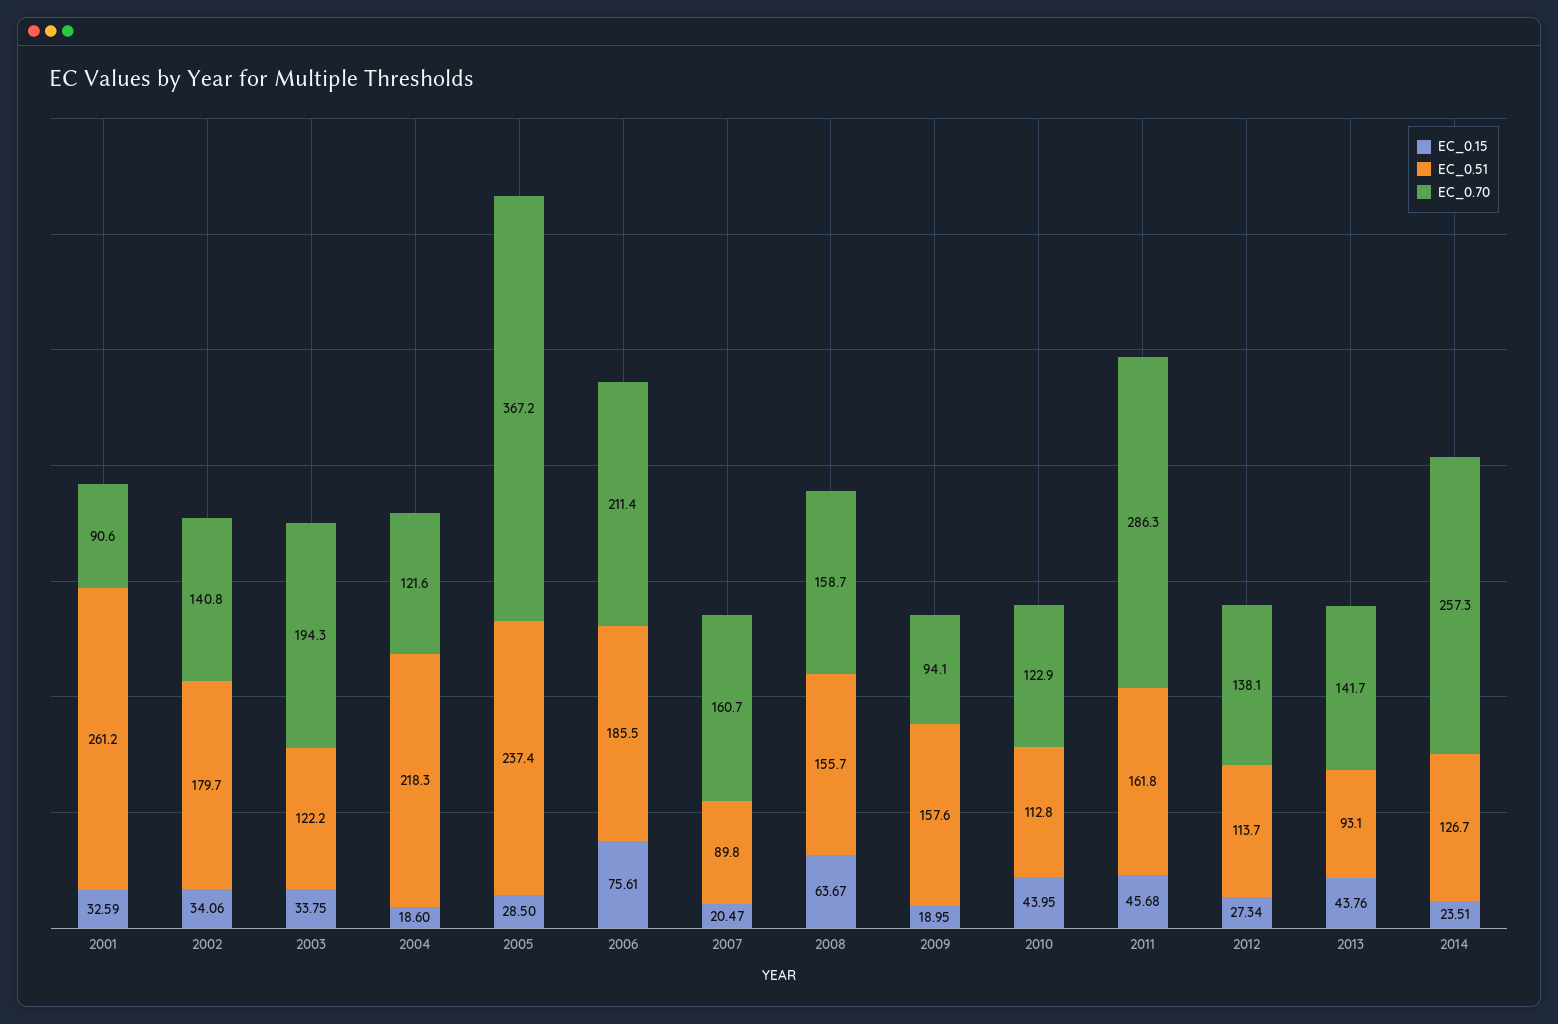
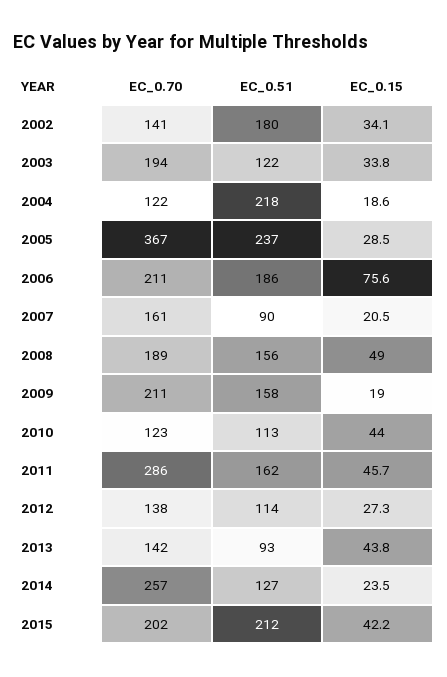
EC_0.15, 2001: 32.59 -> none
EC_0.51, 2001: 261.2 -> none
EC_0.70, 2001: 90.6 -> none
EC_0.15, 2008: 63.67 -> 49
EC_0.70, 2008: 158.7 -> 189
EC_0.70, 2009: 94.1 -> 211
EC_0.70, 2015: none -> 202
EC_0.51, 2015: none -> 212
EC_0.15, 2015: none -> 42.2

